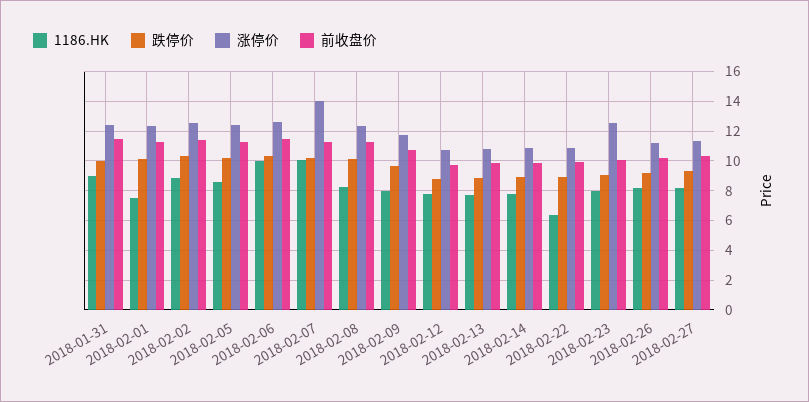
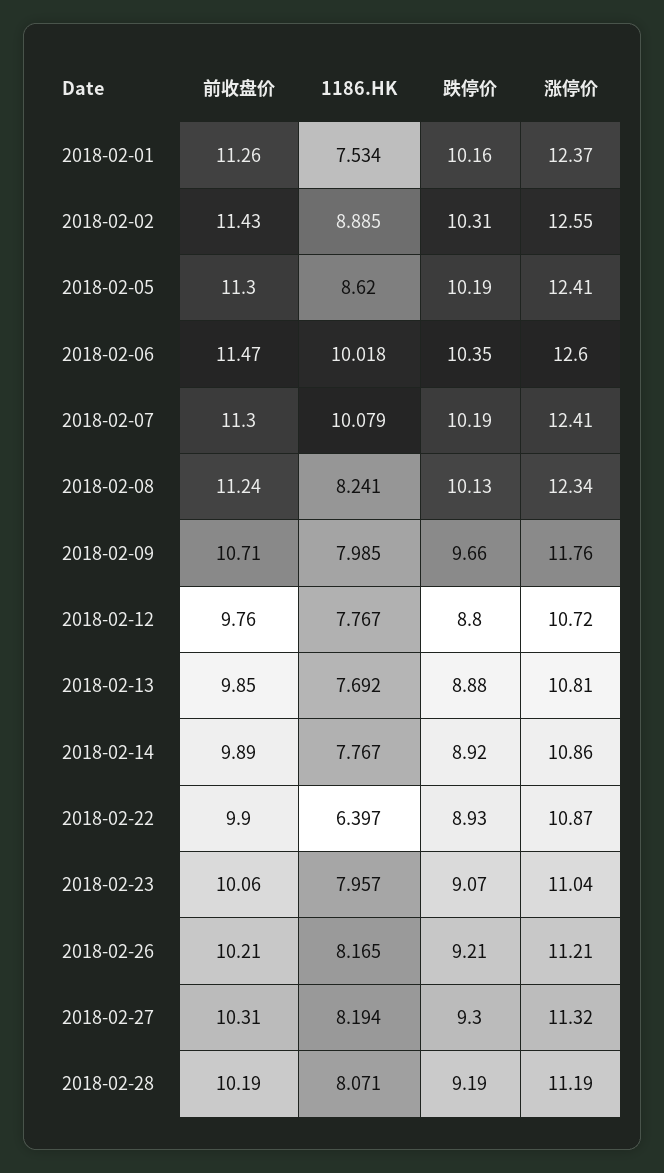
1186.HK, 2018-01-31: 9 -> none
跌停价, 2018-01-31: 10 -> none
涨停价, 2018-01-31: 12.5 -> none
前收盘价, 2018-01-31: 11.5 -> none
涨停价, 2018-02-07: 14 -> 12.41
涨停价, 2018-02-23: 12.5 -> 11.04
前收盘价, 2018-02-28: none -> 10.19
1186.HK, 2018-02-28: none -> 8.071
跌停价, 2018-02-28: none -> 9.19
涨停价, 2018-02-28: none -> 11.19

